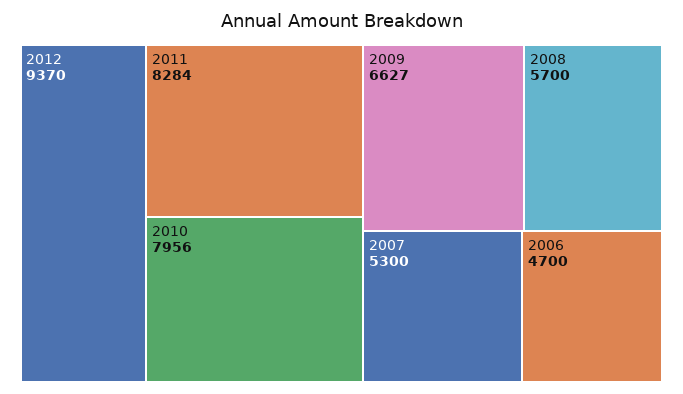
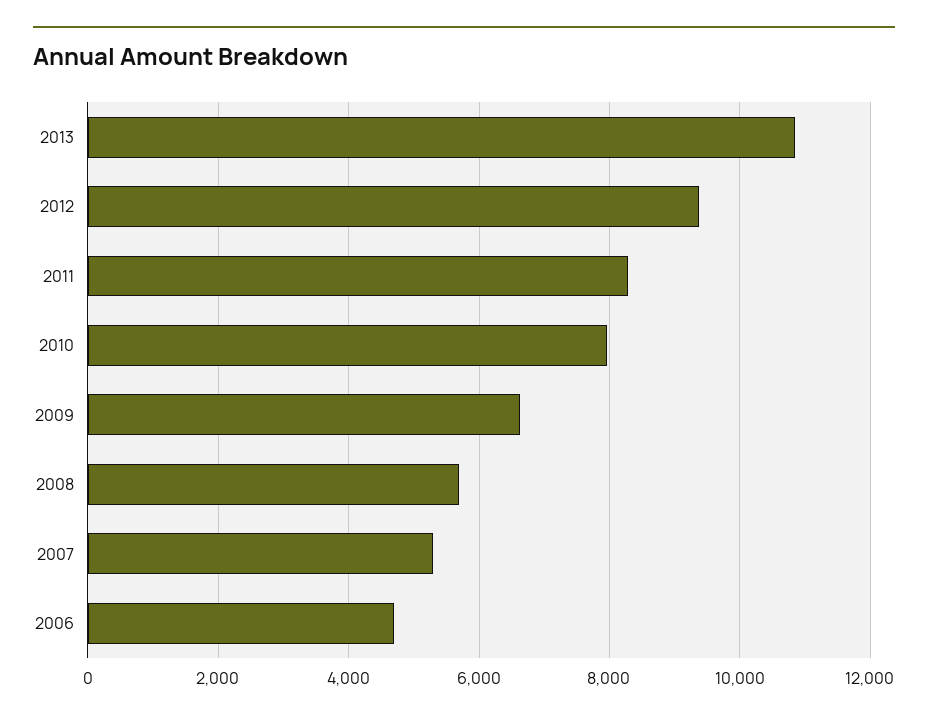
2013: none -> 10800

